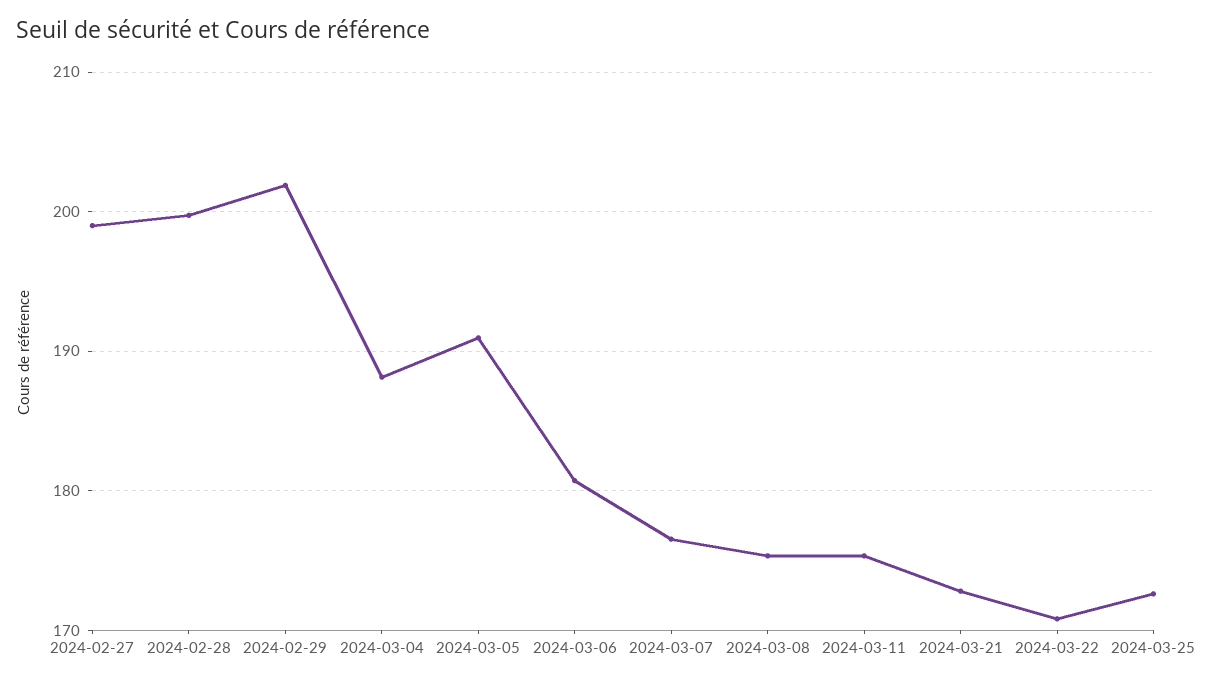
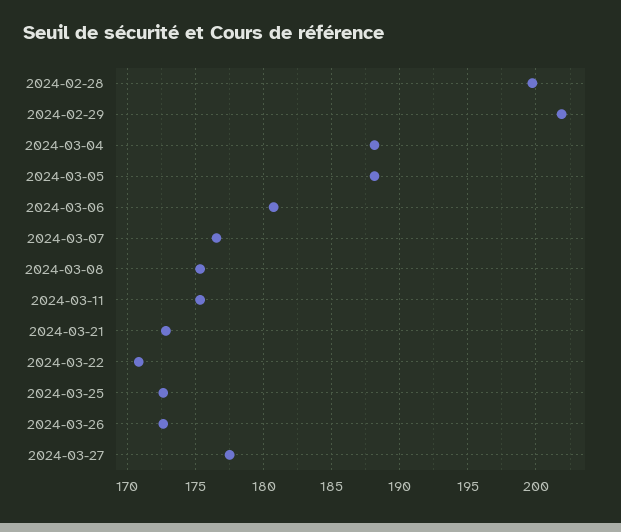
2024-02-27: 199 -> none
2024-03-05: 191 -> 188
2024-03-26: none -> 172.5
2024-03-27: none -> 177.5

